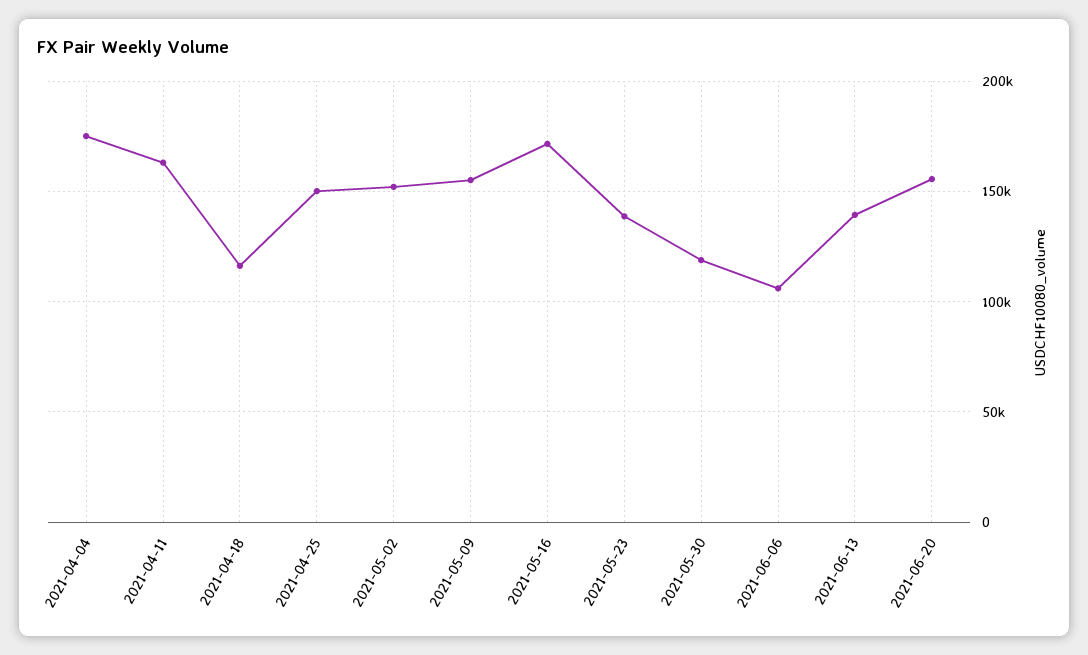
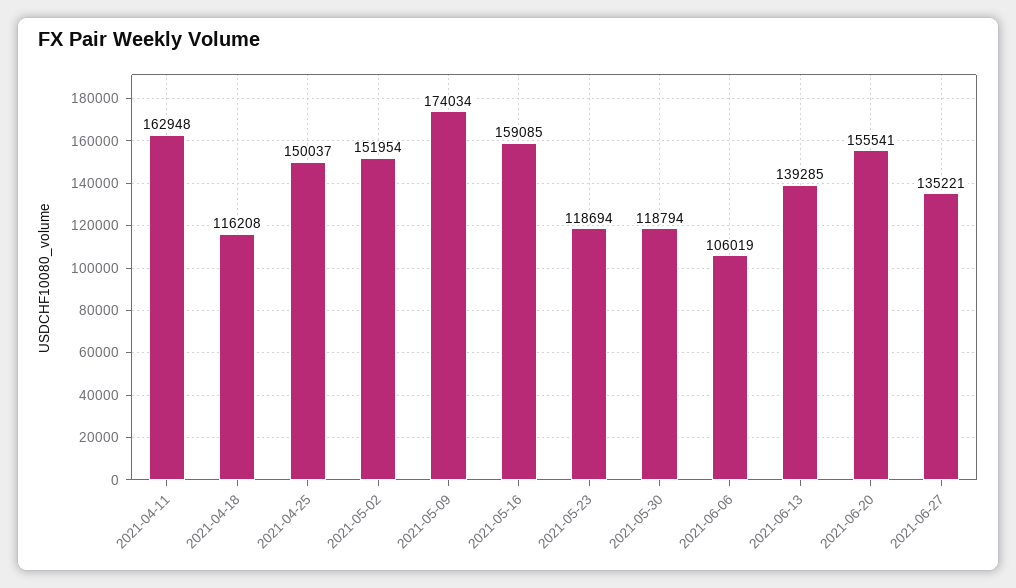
2021-04-04: 175000 -> none
2021-05-09: 155000 -> 174034
2021-05-16: 170000 -> 159085
2021-05-23: 140000 -> 118694
2021-06-27: none -> 135221

